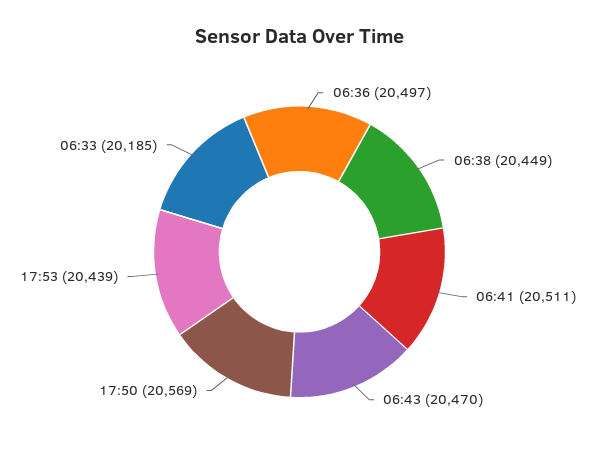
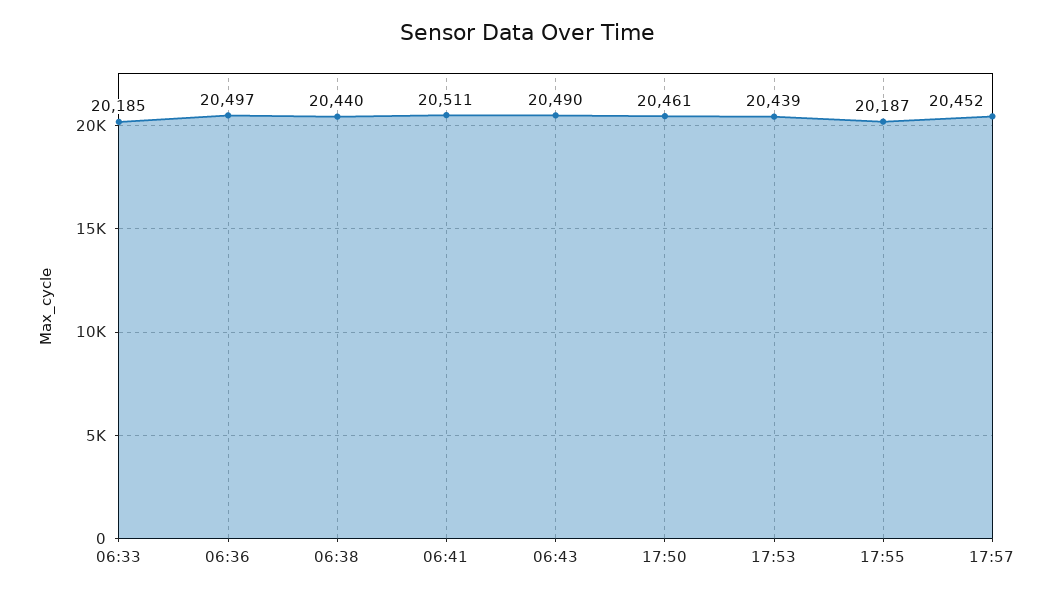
06:38: 20449 -> 20440
06:43: 20470 -> 20490
17:50: 20569 -> 20461
17:55: none -> 20187
17:57: none -> 20452

